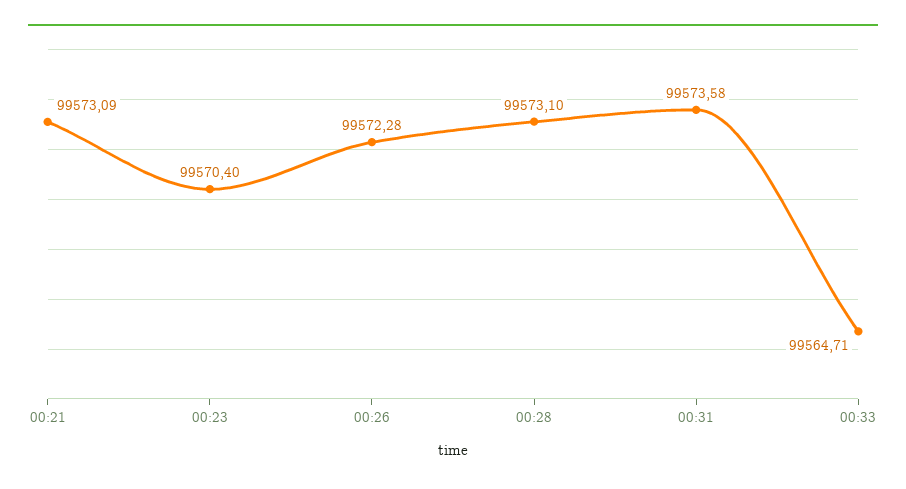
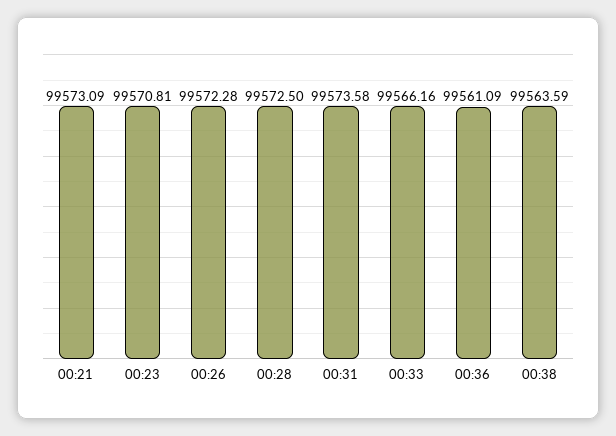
00:23: 99570.4 -> 99570.81
00:28: 99573.1 -> 99572.5
00:33: 99564.71 -> 99566.16
00:36: none -> 99561.09
00:38: none -> 99563.59

